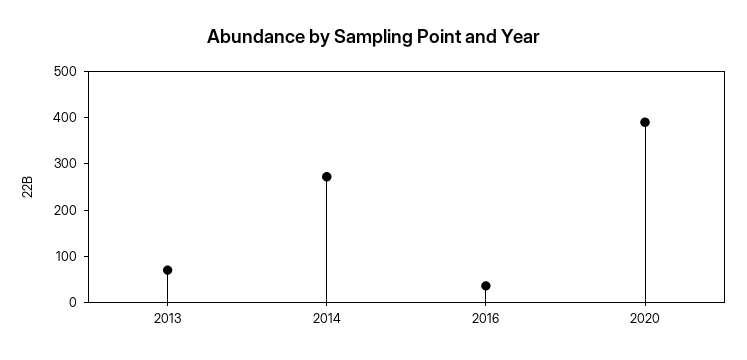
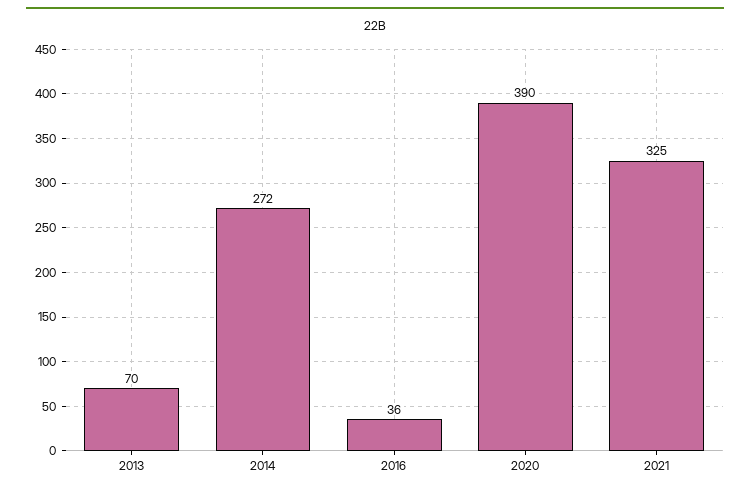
2021: none -> 325

